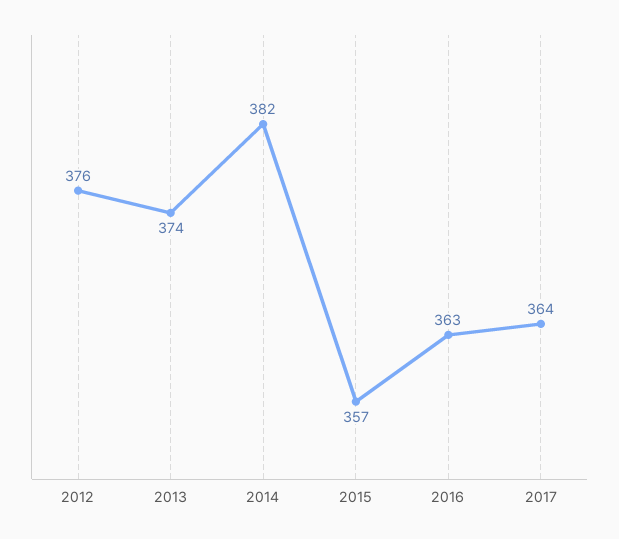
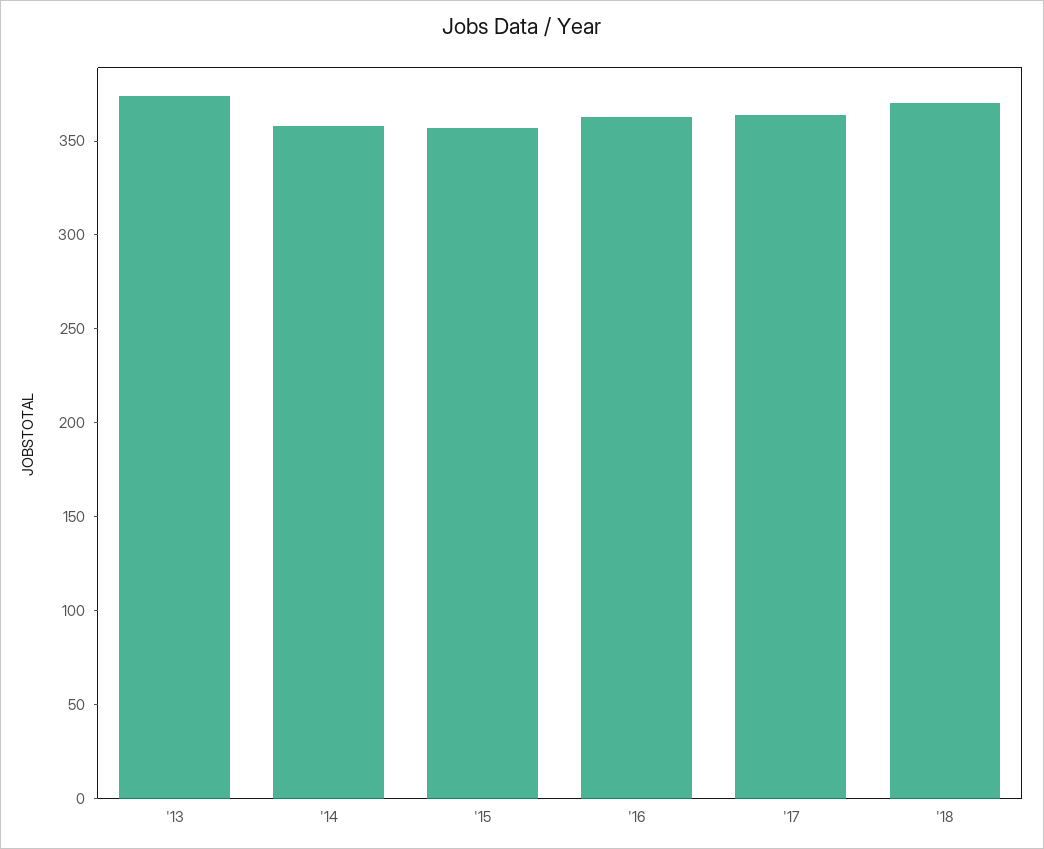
2012: 376 -> none
2014: 382 -> 360
'18: none -> 370

